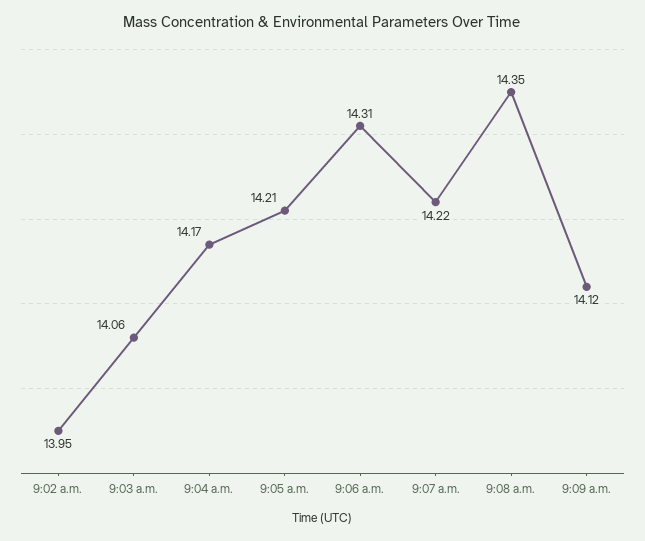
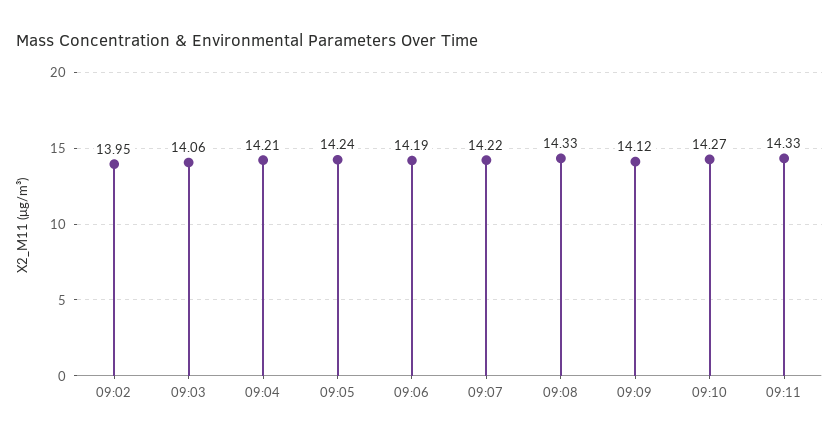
9:04 a.m.: 14.17 -> 14.21
9:05 a.m.: 14.21 -> 14.24
9:06 a.m.: 14.31 -> 14.19
9:08 a.m.: 14.35 -> 14.33
09:10: none -> 14.27
09:11: none -> 14.33

